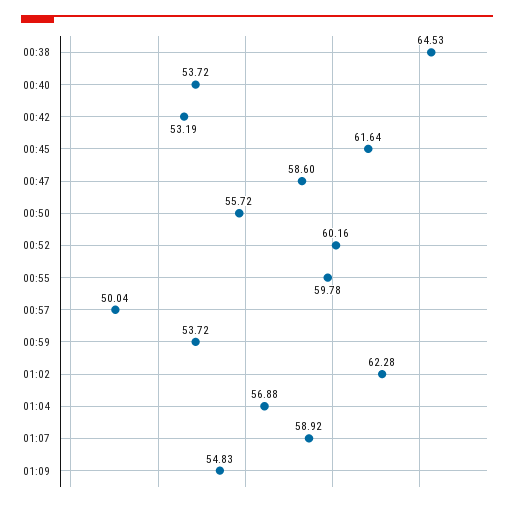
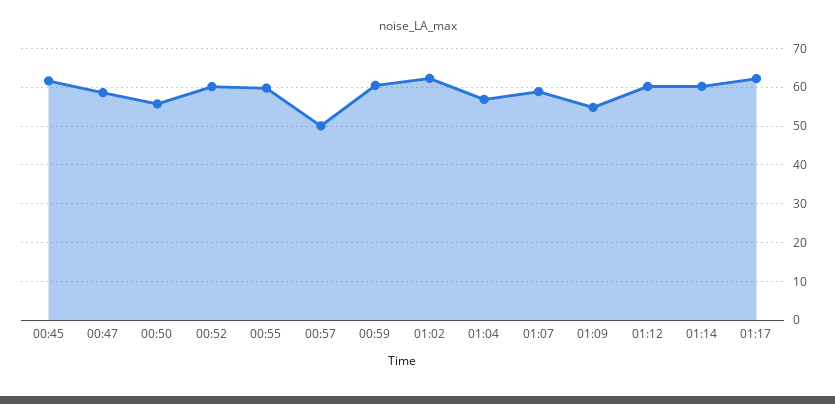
00:38: 64.53 -> none
00:40: 53.72 -> none
00:42: 53.19 -> none
00:59: 53.72 -> 60
01:12: none -> 60
01:14: none -> 60
01:17: none -> 62

